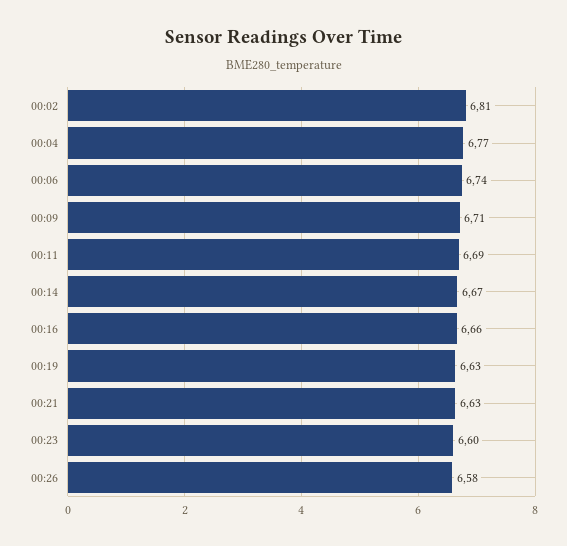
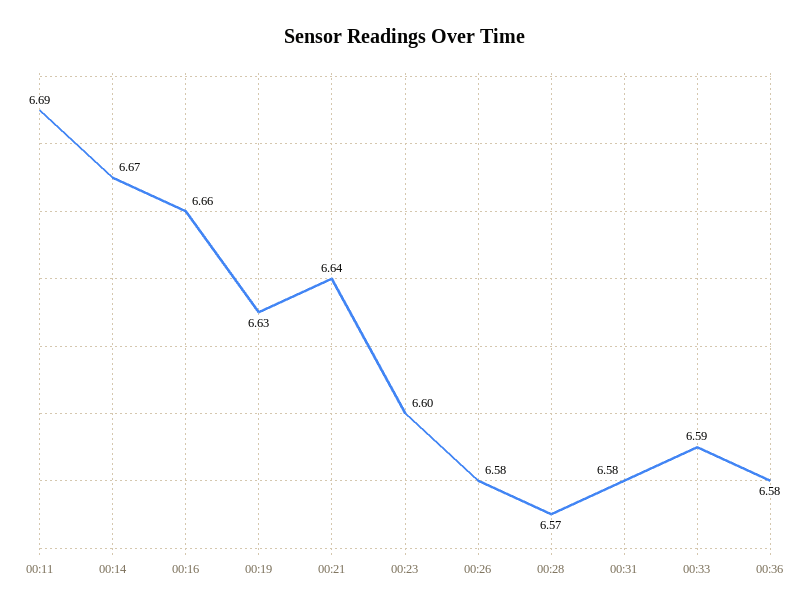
00:02: 6.81 -> none
00:04: 6.77 -> none
00:06: 6.74 -> none
00:09: 6.71 -> none
00:21: 6.63 -> 6.64
00:28: none -> 6.57
00:31: none -> 6.58
00:33: none -> 6.59
00:36: none -> 6.58

